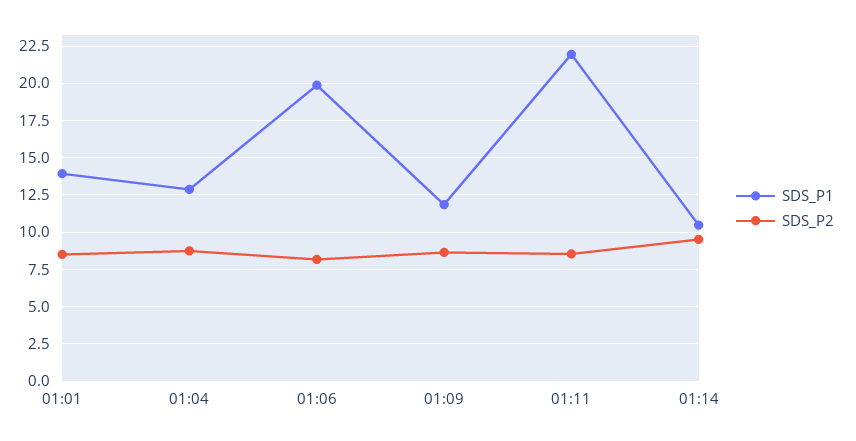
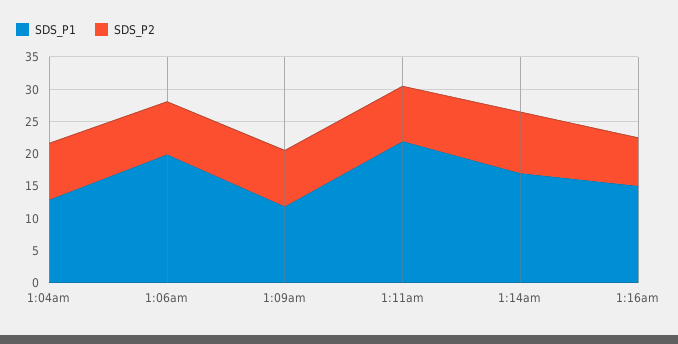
SDS_P1, 01:01: 14 -> none
SDS_P2, 01:01: 8.5 -> none
SDS_P1, 01:14: 10.5 -> 17.5
SDS_P1, 1:16am: none -> 15
SDS_P2, 1:16am: none -> 7.5

